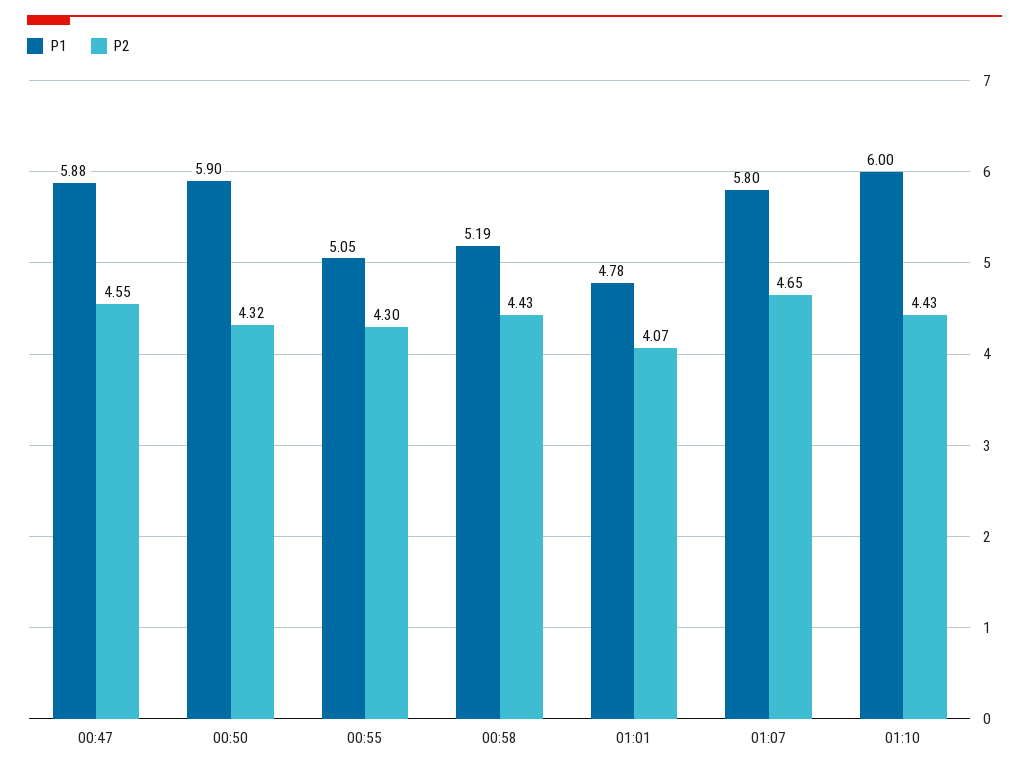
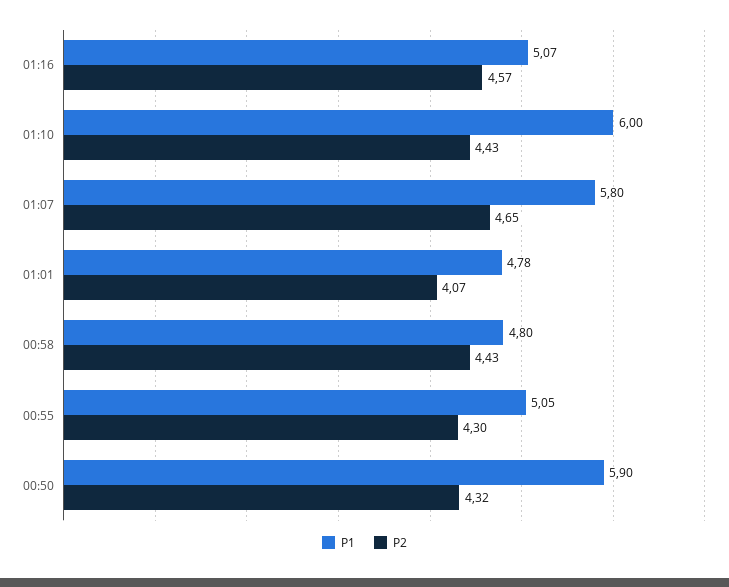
P1, 00:47: 5.88 -> none
P2, 00:47: 4.55 -> none
P1, 00:58: 5.19 -> 4.8
P1, 01:16: none -> 5.07
P2, 01:16: none -> 4.57

